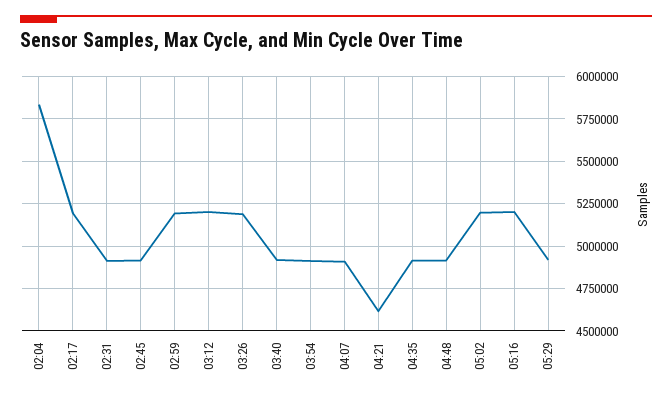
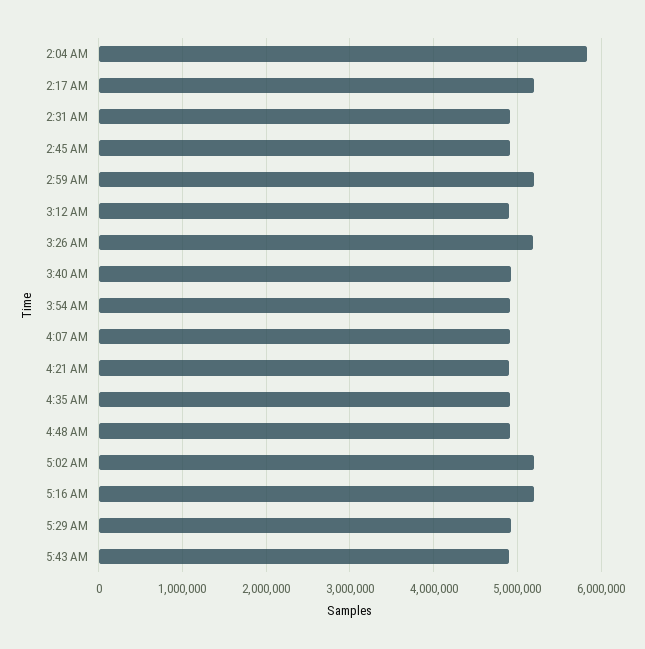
03:12: 5200000 -> 4900000
04:21: 4600000 -> 4900000
5:43 AM: none -> 4900000

